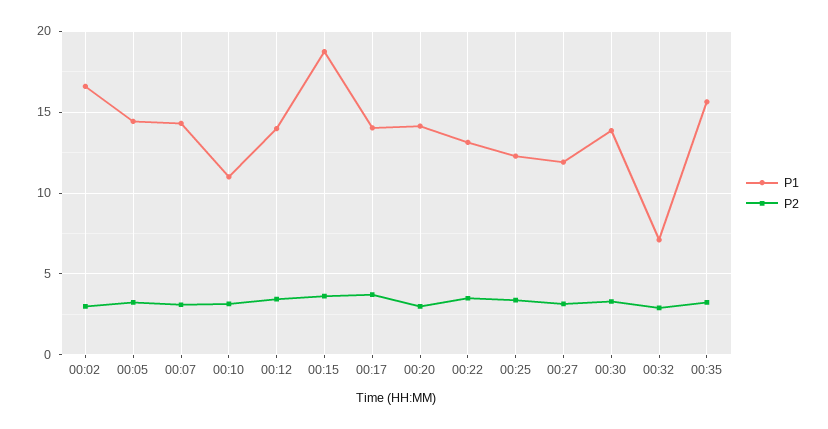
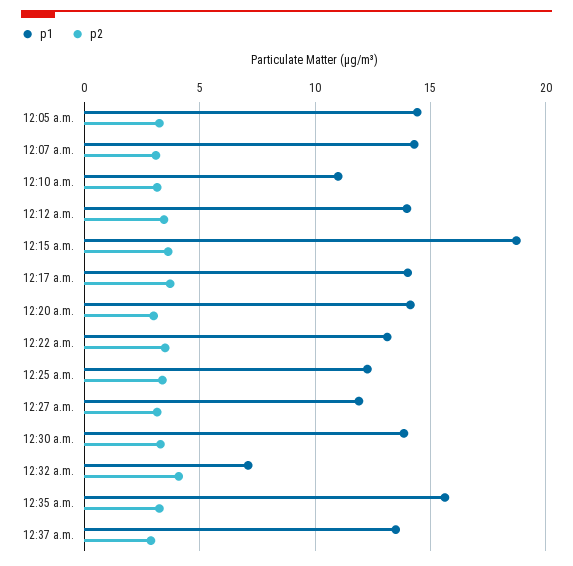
P1, 00:02: 16.5 -> none
P2, 00:02: 3 -> none
P2, 00:32: 3 -> 4
P1, 12:37 a.m.: none -> 13.5
P2, 12:37 a.m.: none -> 3

